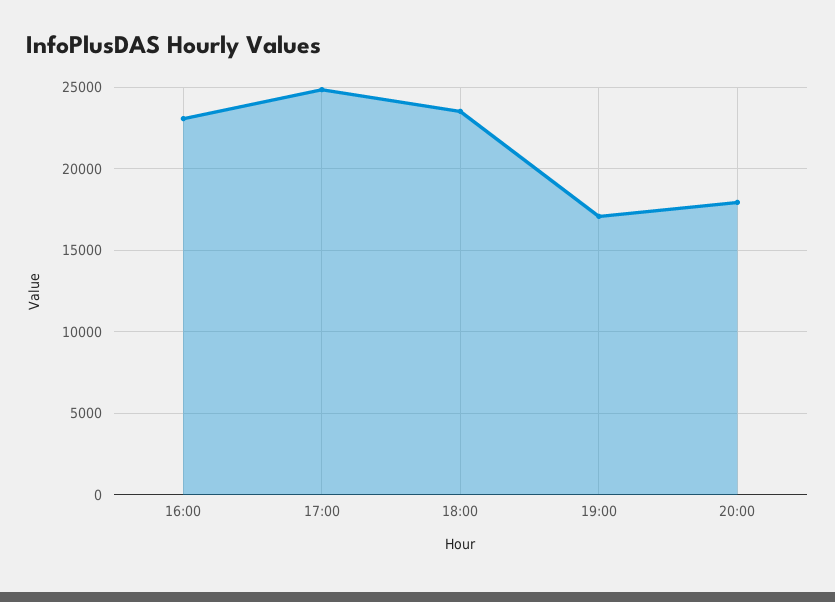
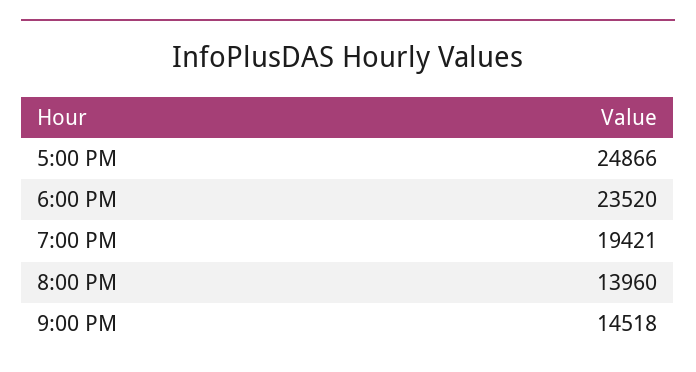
16:00: 23000 -> none
19:00: 17000 -> 19421
20:00: 18000 -> 13960
9:00 PM: none -> 14518

